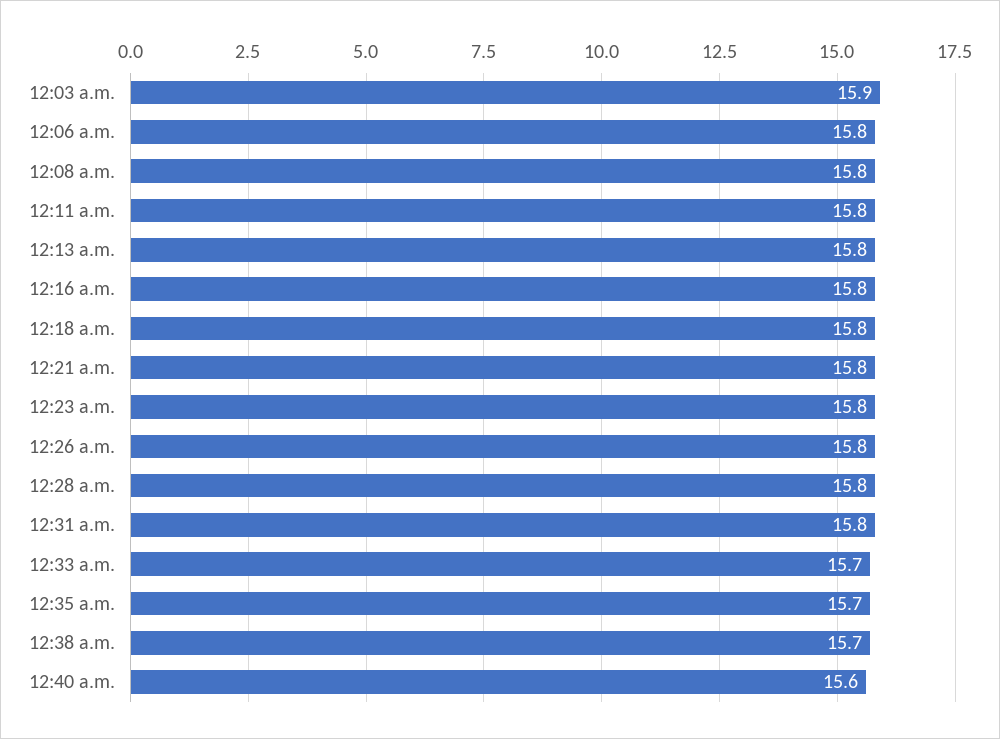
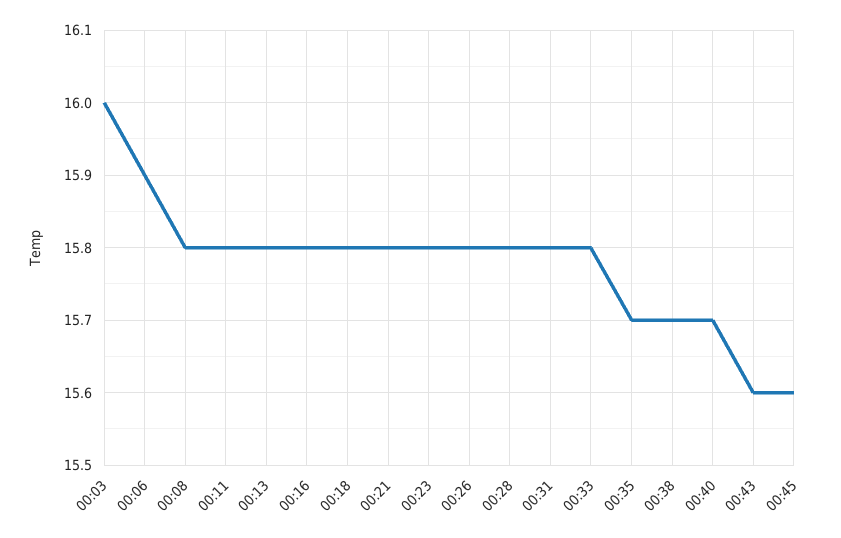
12:03 a.m.: 15.9 -> 16
12:06 a.m.: 15.8 -> 15.9
12:33 a.m.: 15.7 -> 15.8
12:40 a.m.: 15.6 -> 15.7
00:43: none -> 15.6
00:45: none -> 15.6

